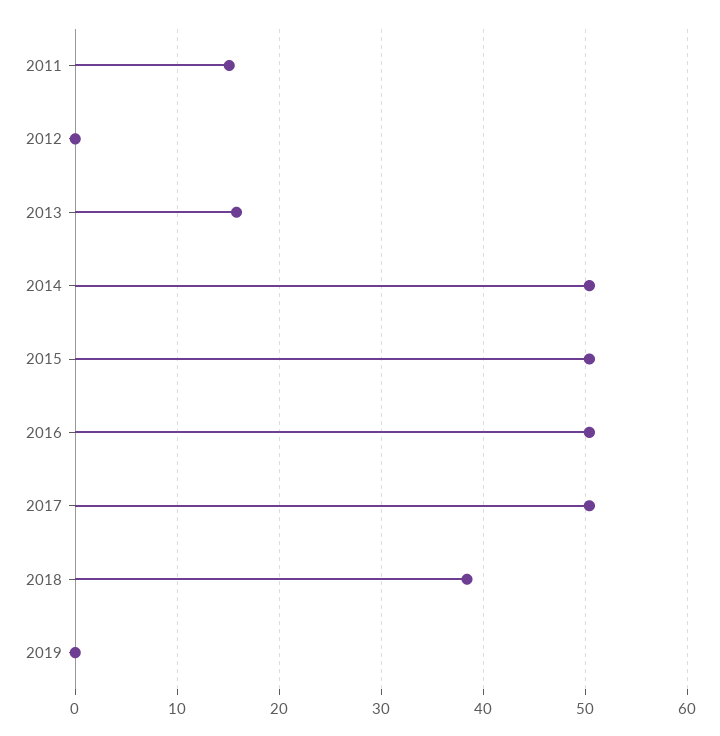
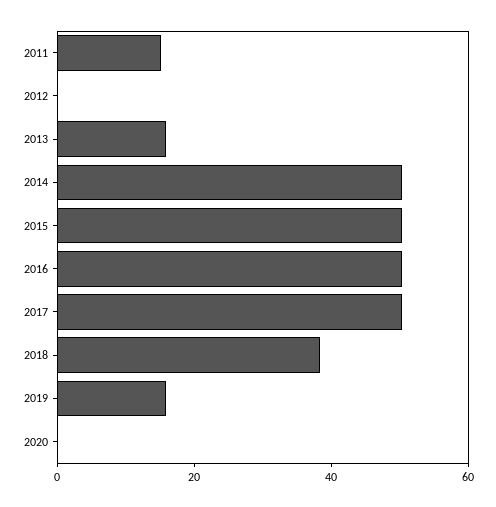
2019: 0 -> 15
2020: none -> 0

